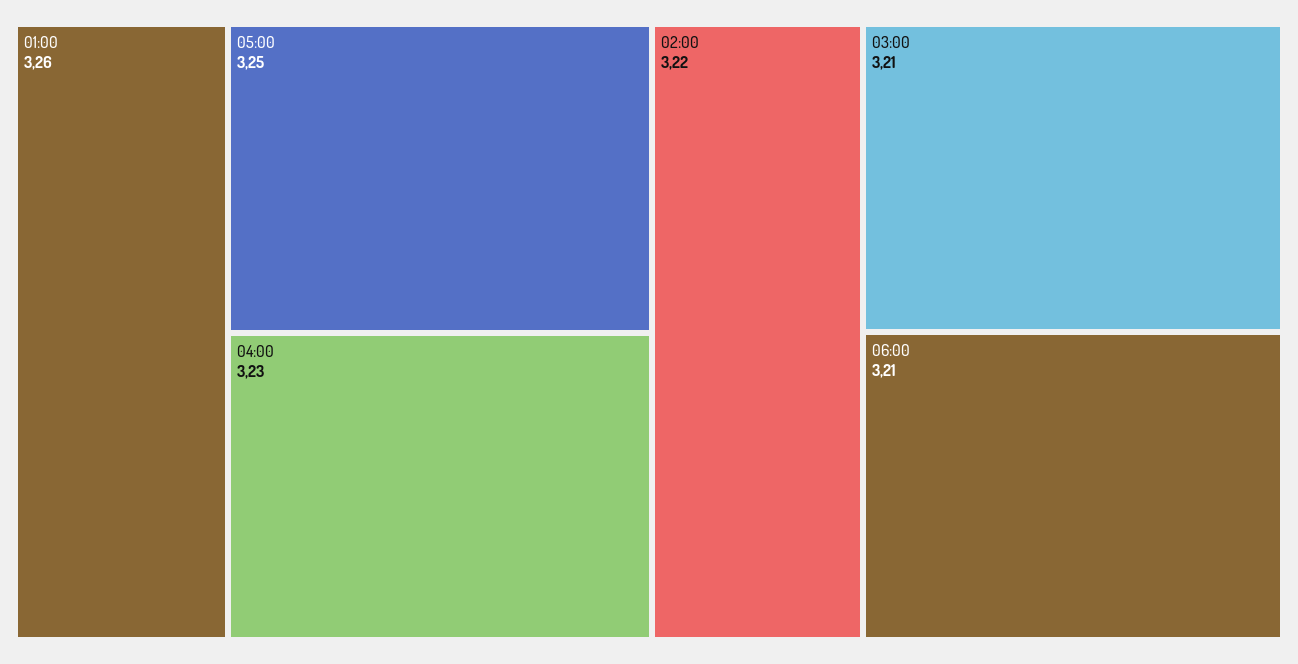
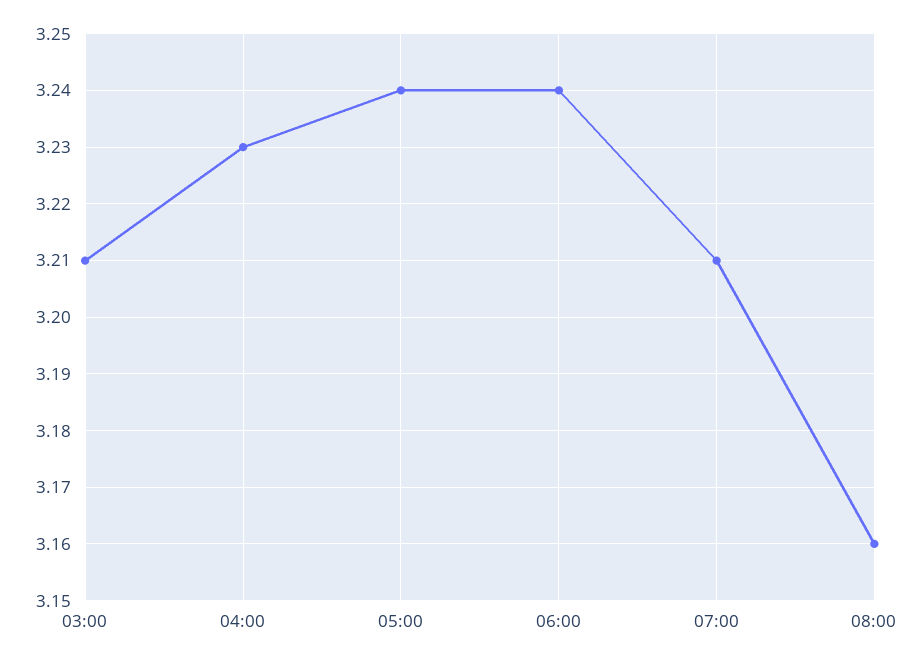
01:00: 3.26 -> none
05:00: 3.25 -> 3.24
02:00: 3.22 -> none
06:00: 3.21 -> 3.24
07:00: none -> 3.21
08:00: none -> 3.16

